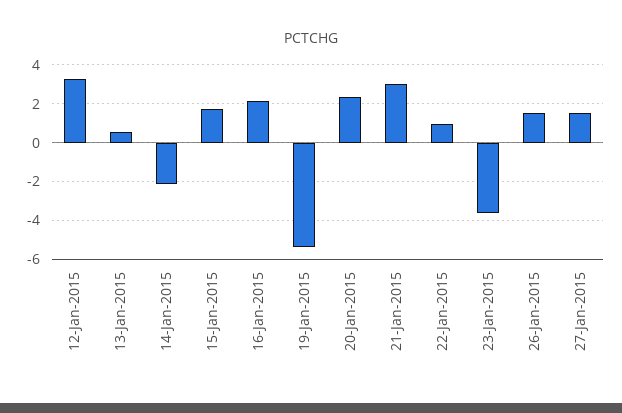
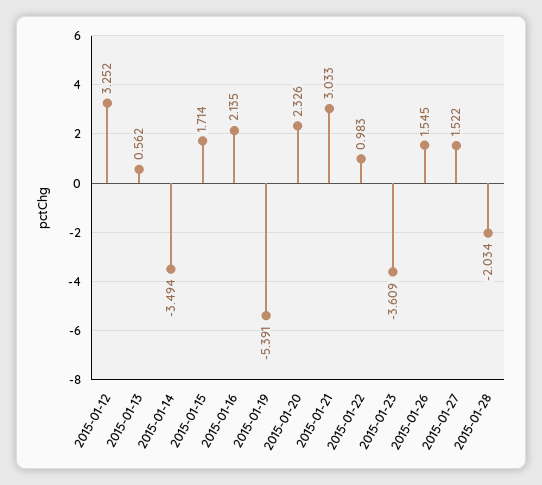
14-Jan-2015: -2 -> -3.494
2015-01-28: none -> -2.034

